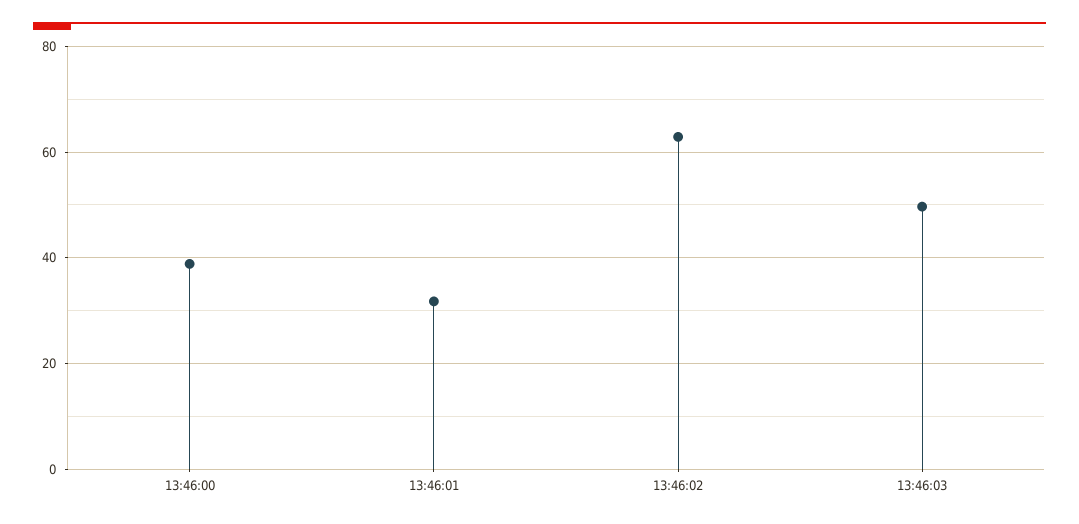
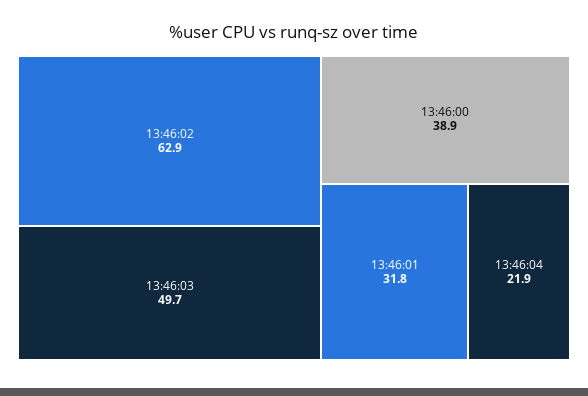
13:46:04: none -> 21.9

